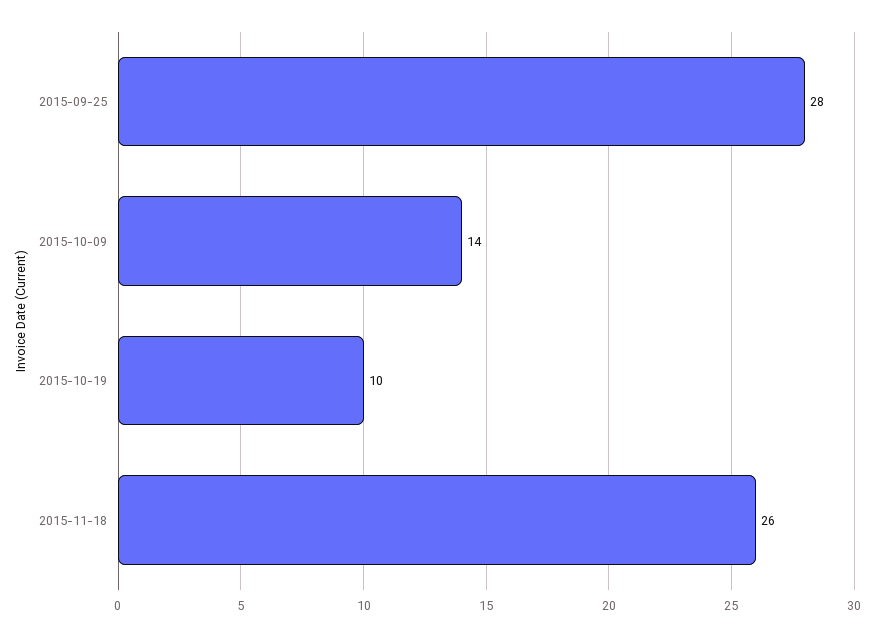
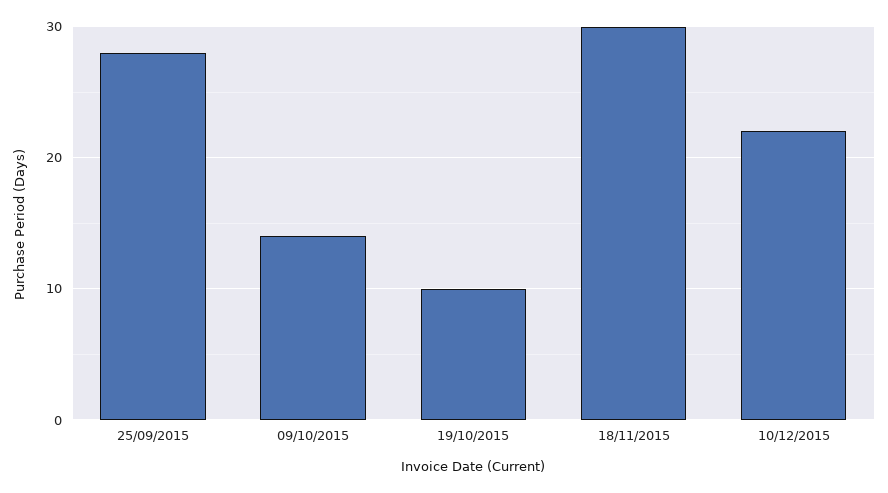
2015-11-18: 26 -> 30
10/12/2015: none -> 22

